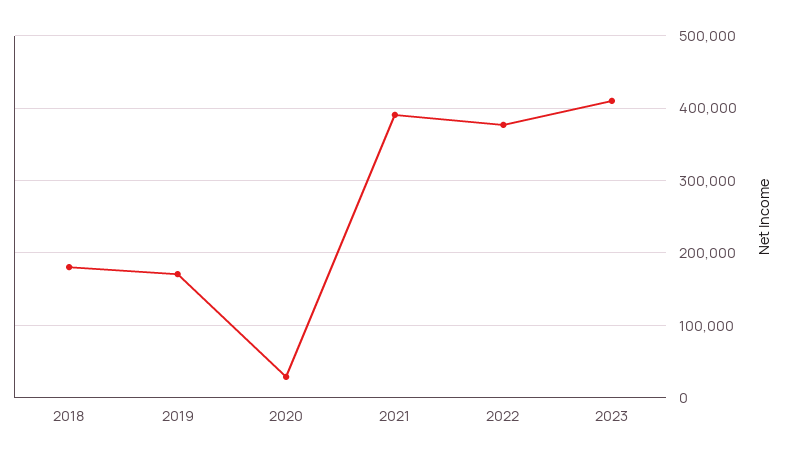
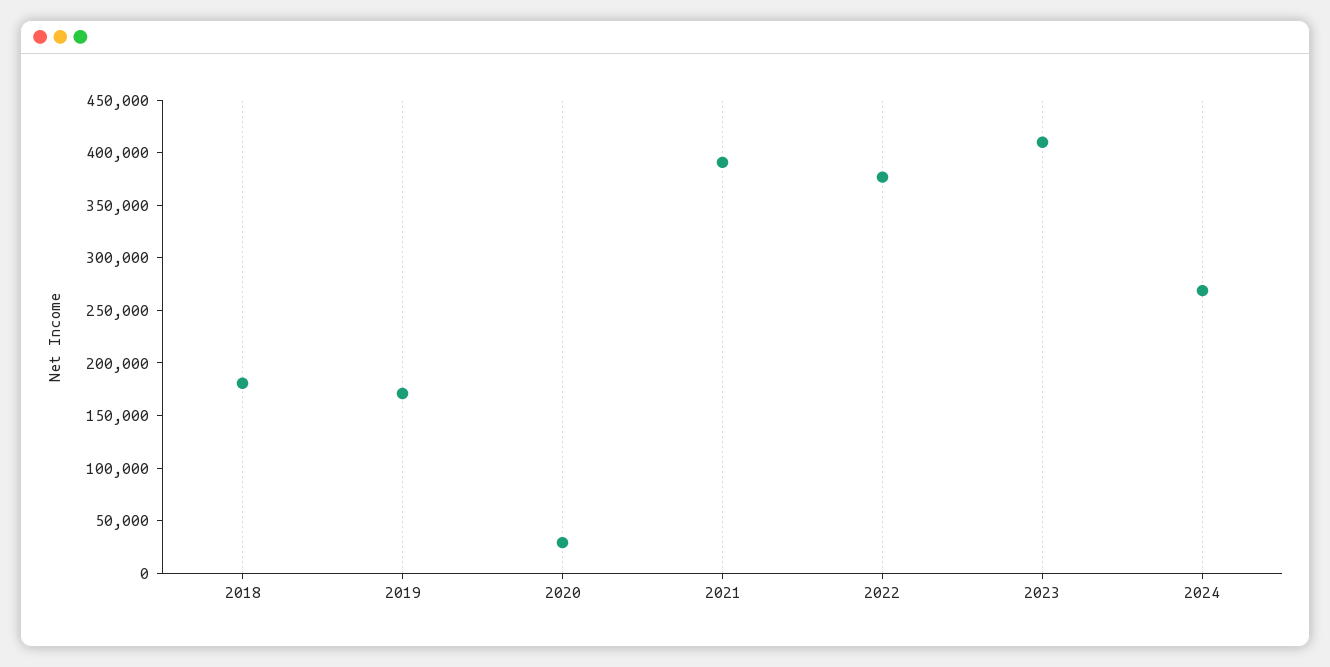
2024: none -> 270000

